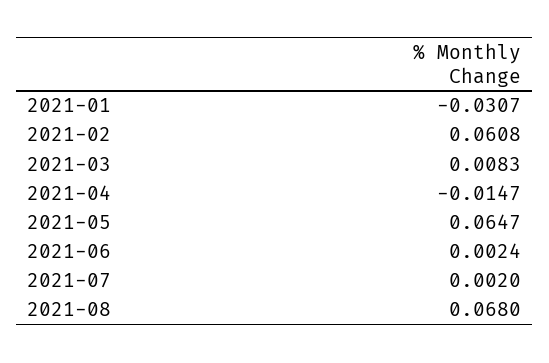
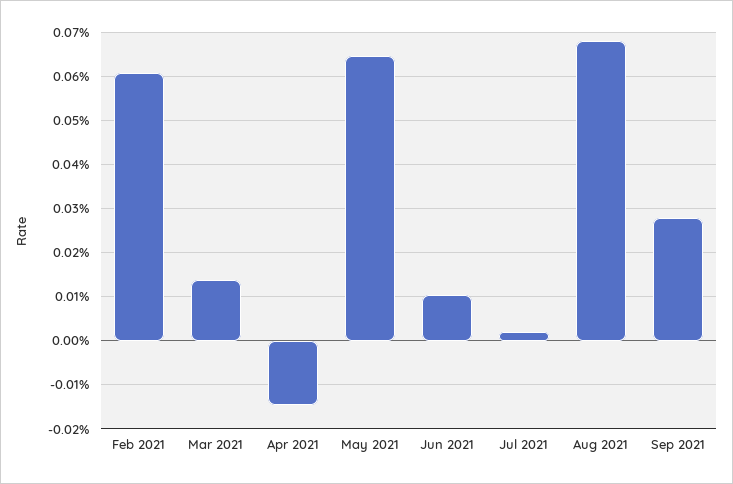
2021-01: -0.0307 -> none
2021-03: 0.0083 -> 0.014
2021-06: 0.0024 -> 0.01
Sep 2021: none -> 0.028

